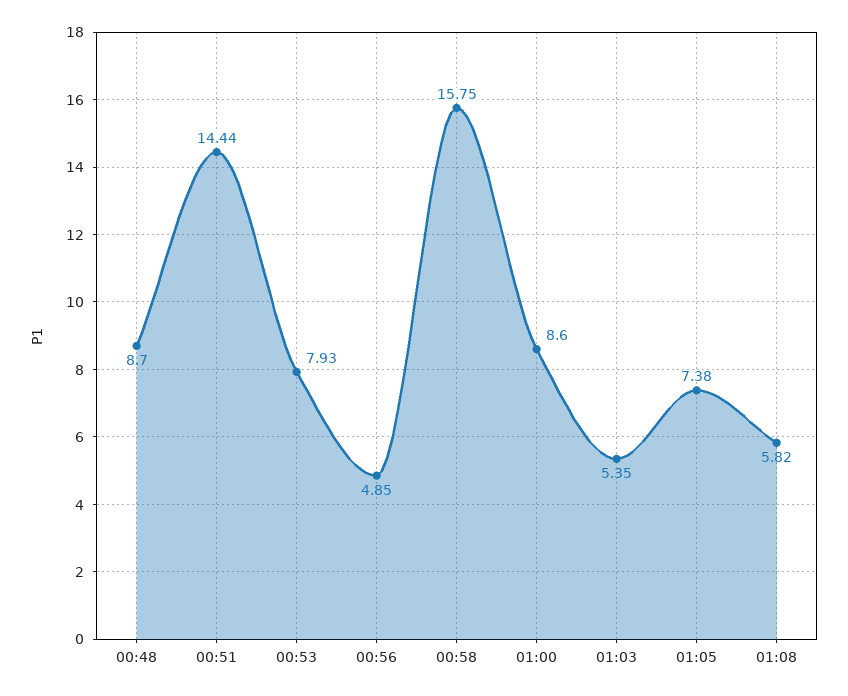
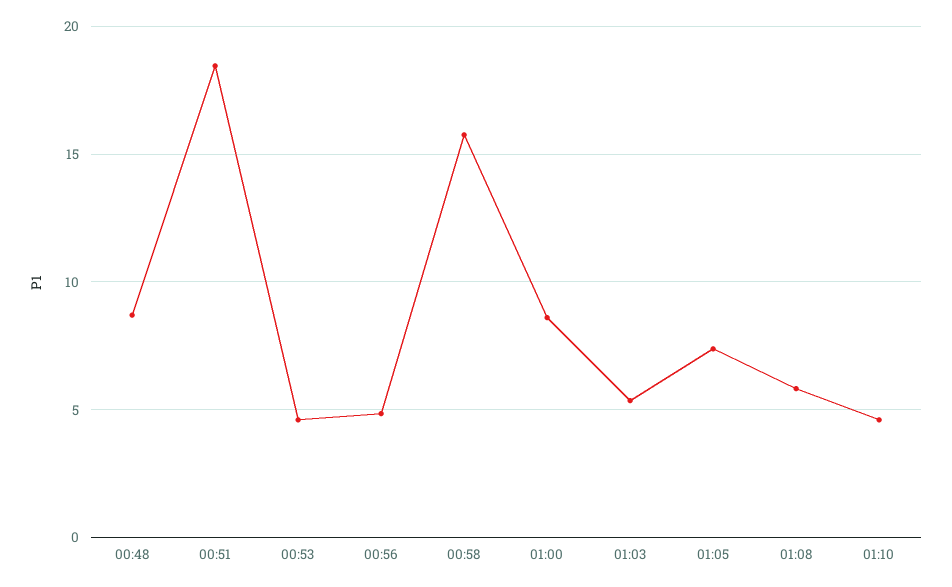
00:51: 14.44 -> 18.5
00:53: 7.93 -> 4.5
01:10: none -> 4.5

